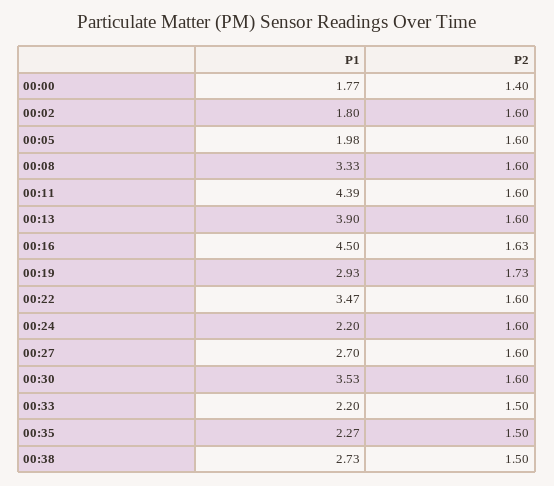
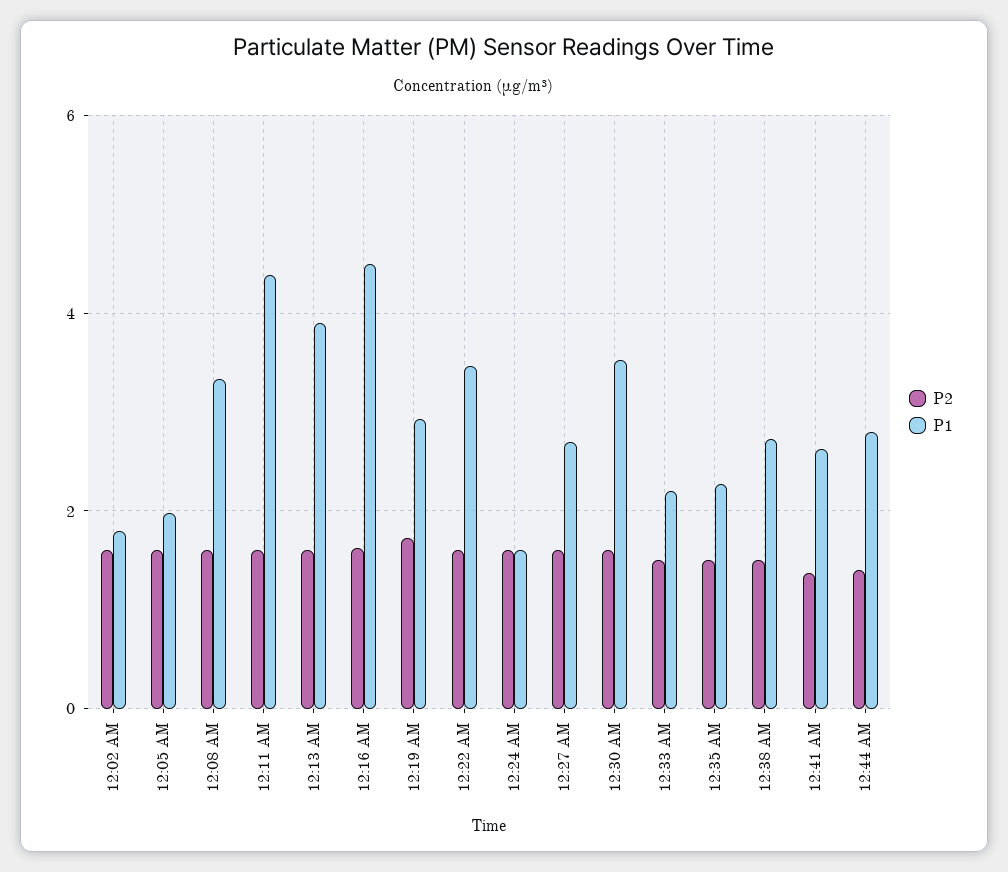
P1, 00:00: 1.77 -> none
P2, 00:00: 1.4 -> none
P1, 00:24: 2.2 -> 1.6
P2, 12:41 AM: none -> 1.4
P1, 12:41 AM: none -> 2.6
P2, 12:44 AM: none -> 1.4
P1, 12:44 AM: none -> 2.8

